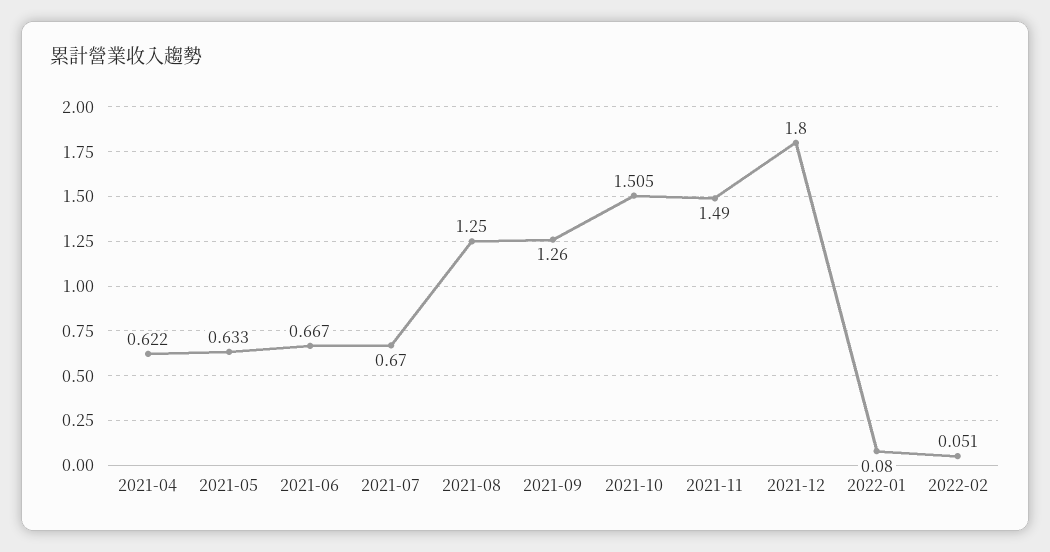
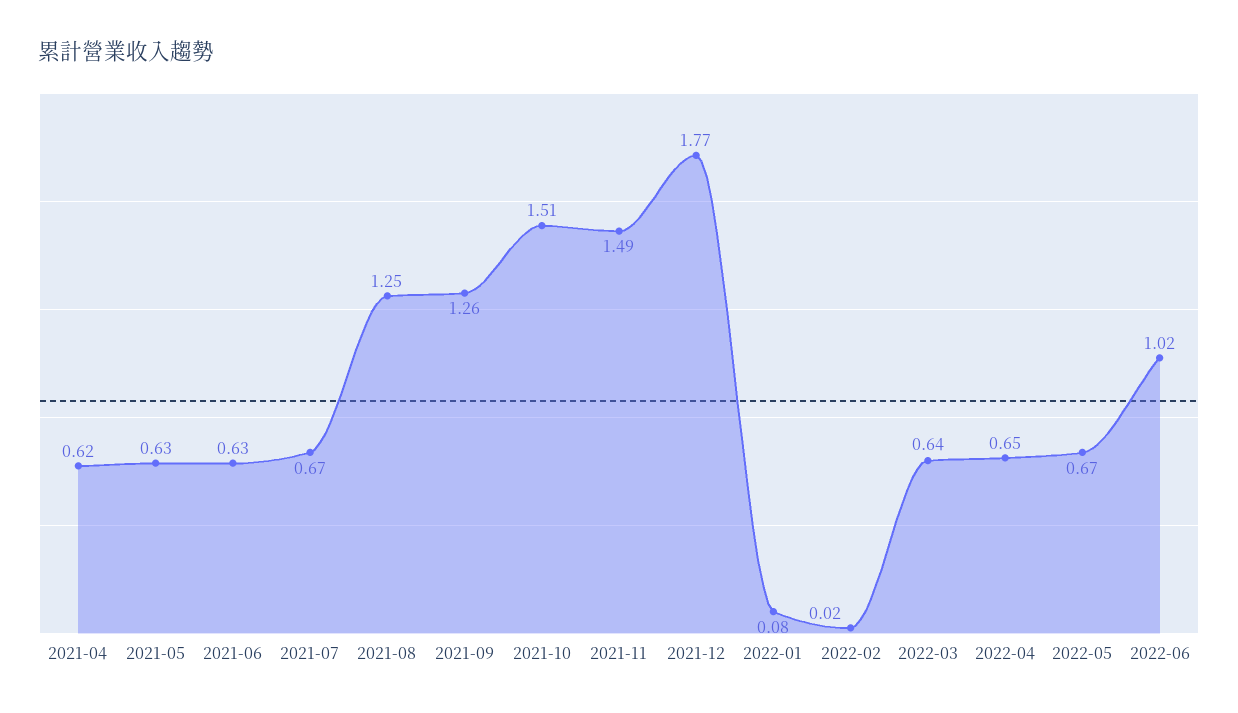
2021-06: 0.667 -> 0.63
2021-12: 1.8 -> 1.77
2022-02: 0.051 -> 0.02
2022-03: none -> 0.64
2022-04: none -> 0.65
2022-05: none -> 0.67
2022-06: none -> 1.02

